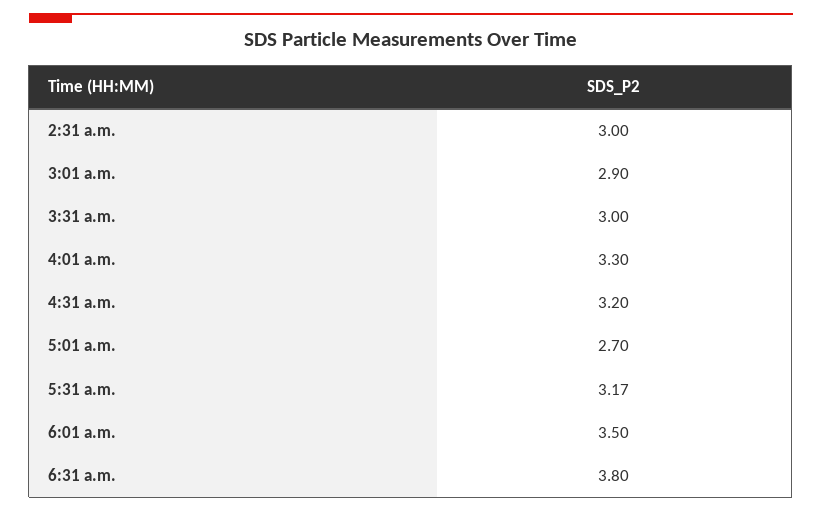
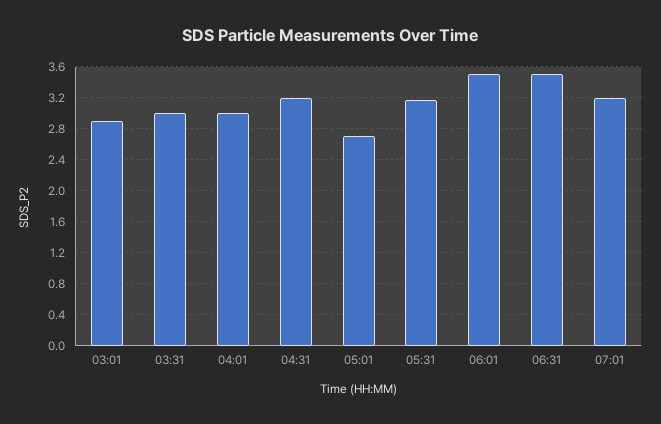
2:31 a.m.: 3 -> none
4:01 a.m.: 3.3 -> 3
6:31 a.m.: 3.8 -> 3.5
07:01: none -> 3.2

